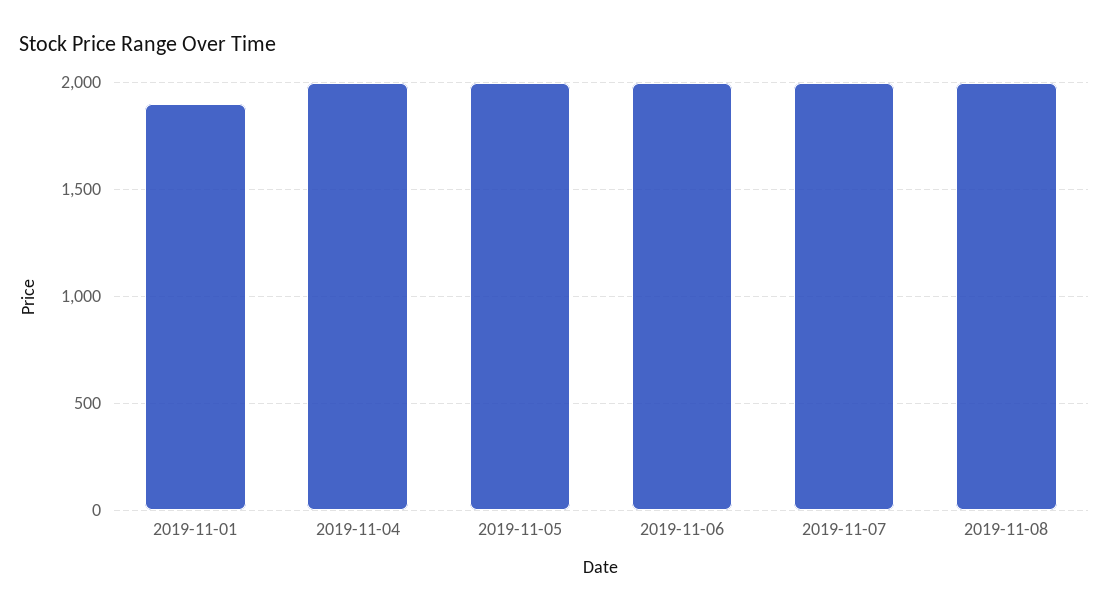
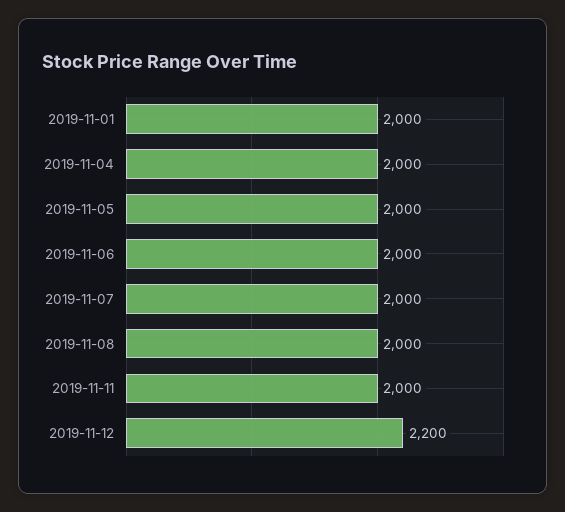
2019-11-01: 1900 -> 2000
2019-11-11: none -> 2000
2019-11-12: none -> 2200

